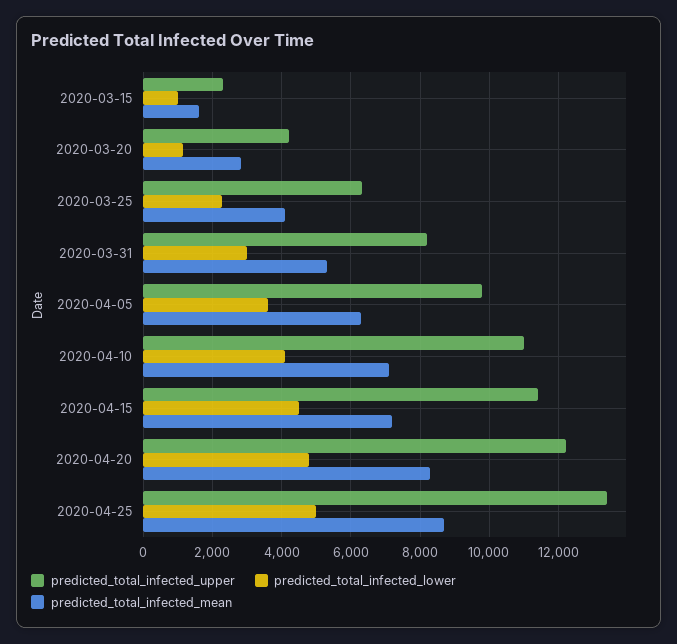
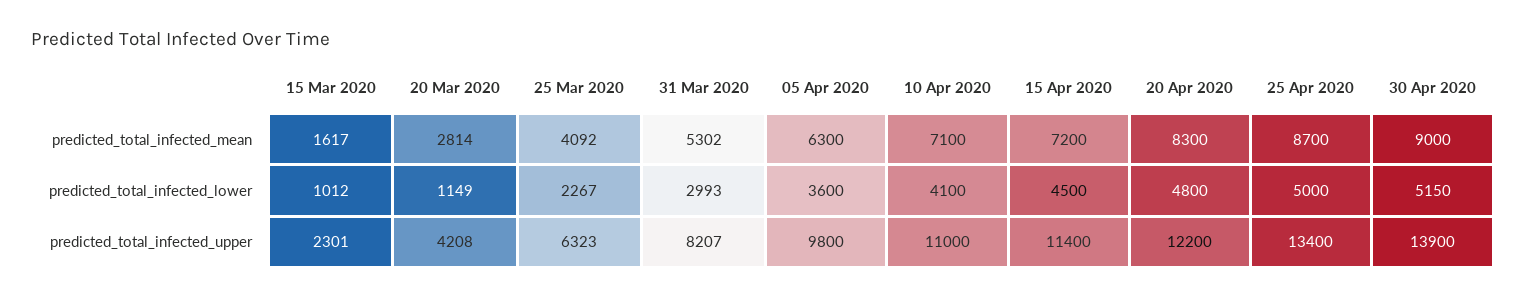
predicted_total_infected_mean, 30 Apr 2020: none -> 9000
predicted_total_infected_lower, 30 Apr 2020: none -> 5150
predicted_total_infected_upper, 30 Apr 2020: none -> 13900

